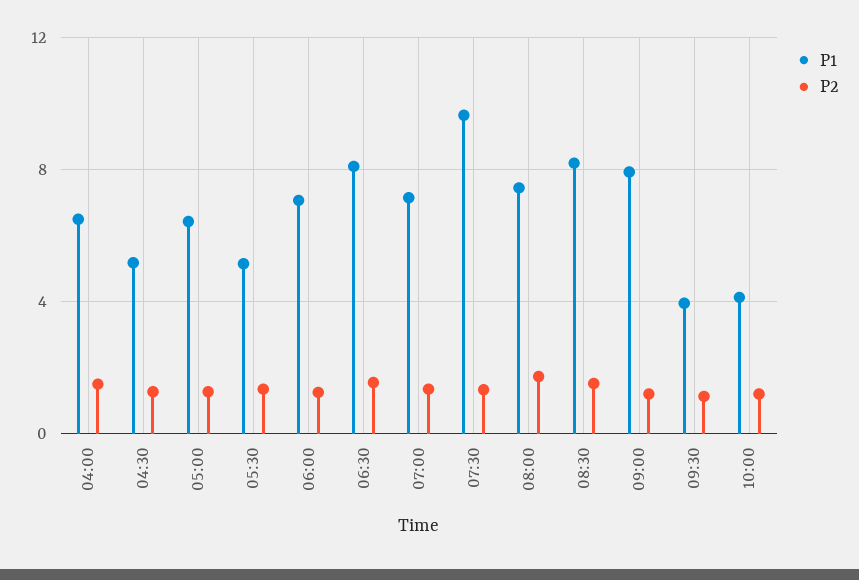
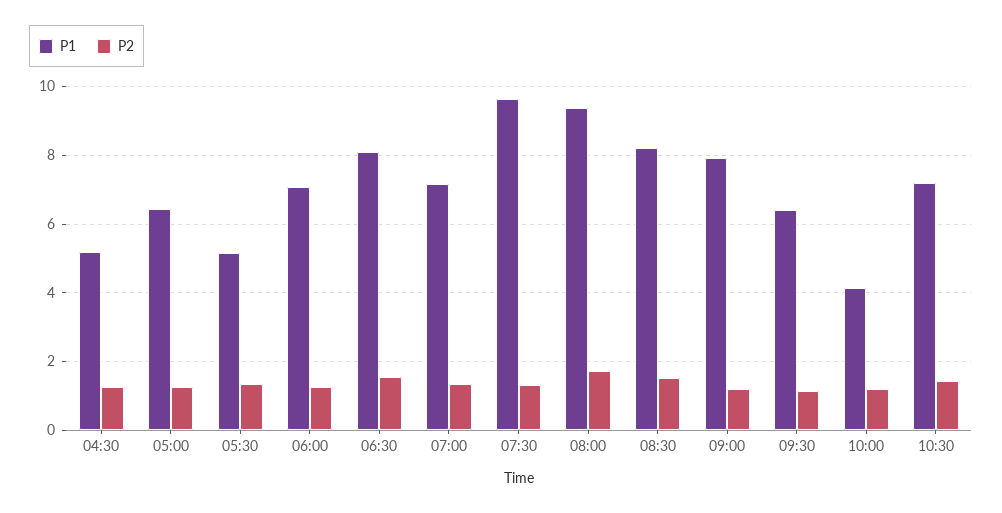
P1, 04:00: 6.5 -> none
P2, 04:00: 1.5 -> none
P1, 08:00: 7.5 -> 9.4
P1, 09:30: 4 -> 6.4
P1, 10:30: none -> 7.2
P2, 10:30: none -> 1.4

